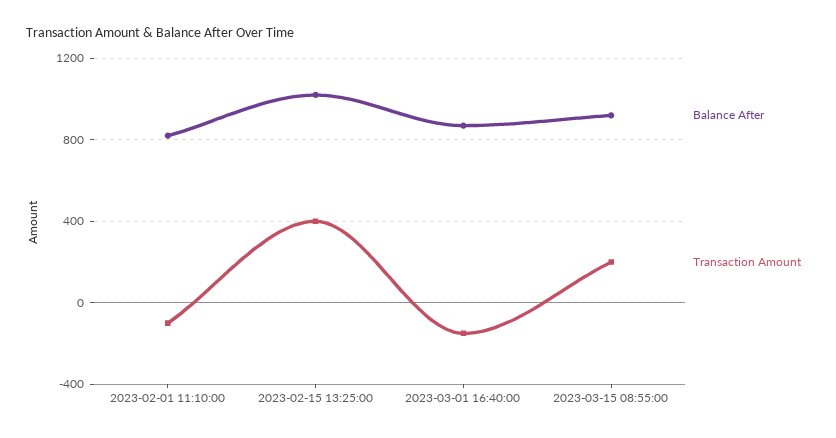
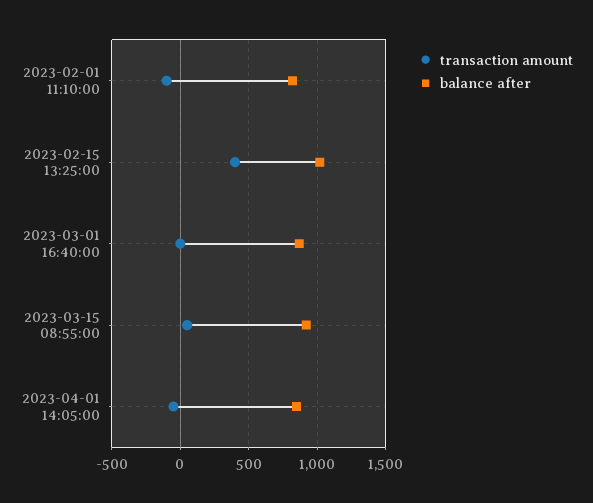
Transaction Amount, 2023-03-01 16:40:00: -150 -> 0
Transaction Amount, 2023-03-15 08:55:00: 200 -> 50
Transaction Amount, 2023-04-01 14:05:00: none -> -50
Balance After, 2023-04-01 14:05:00: none -> 850

